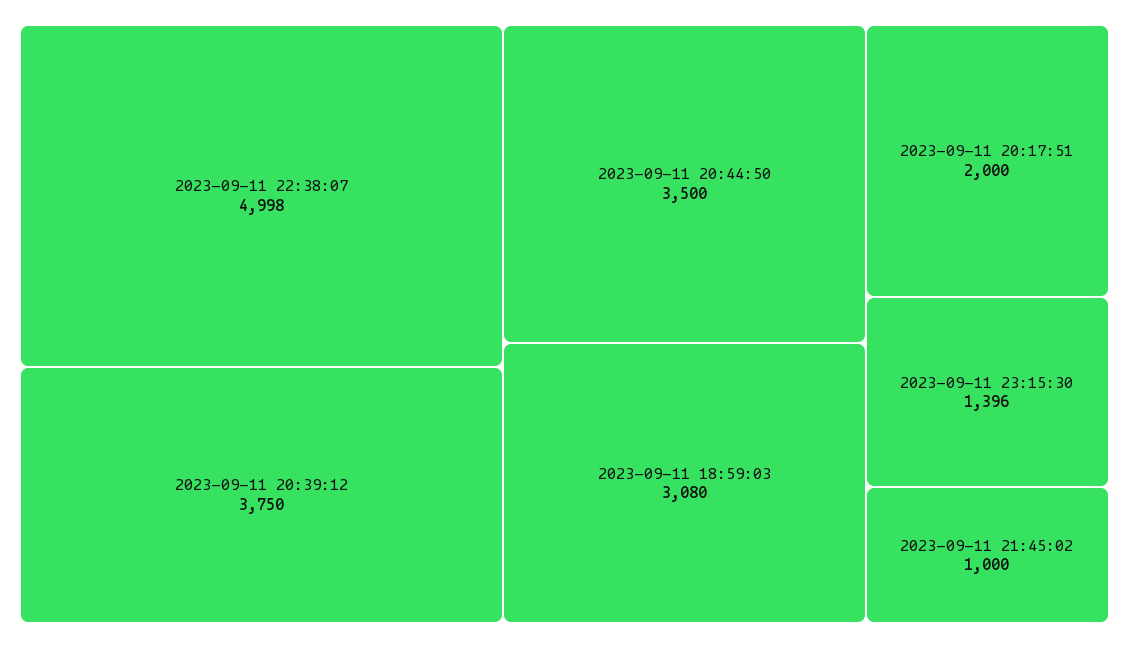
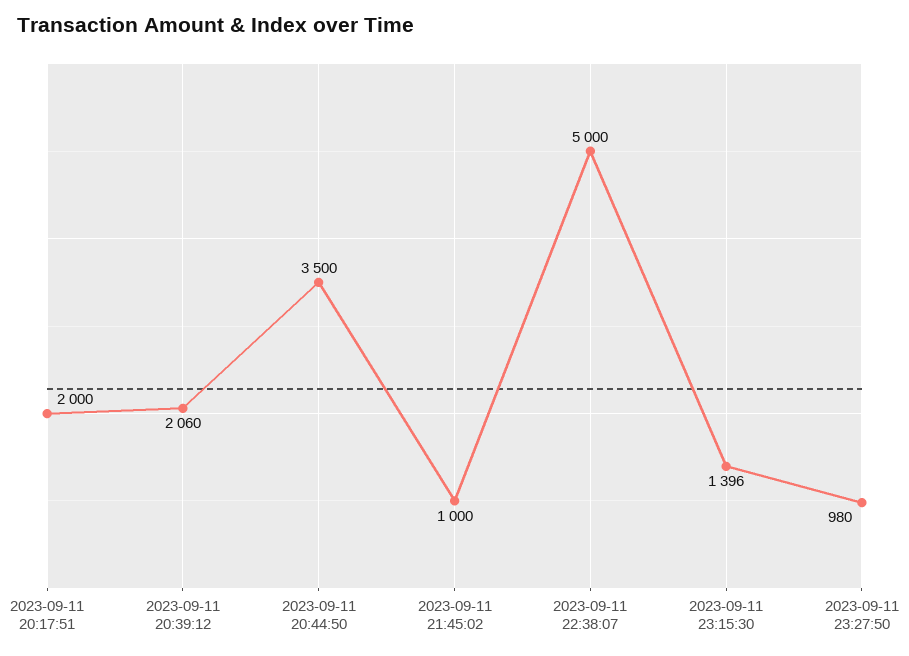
2023-09-11 22:38:07: 4998 -> 5000
2023-09-11 20:39:12: 3750 -> 2060
2023-09-11 18:59:03: 3080 -> none
2023-09-11 23:27:50: none -> 980

